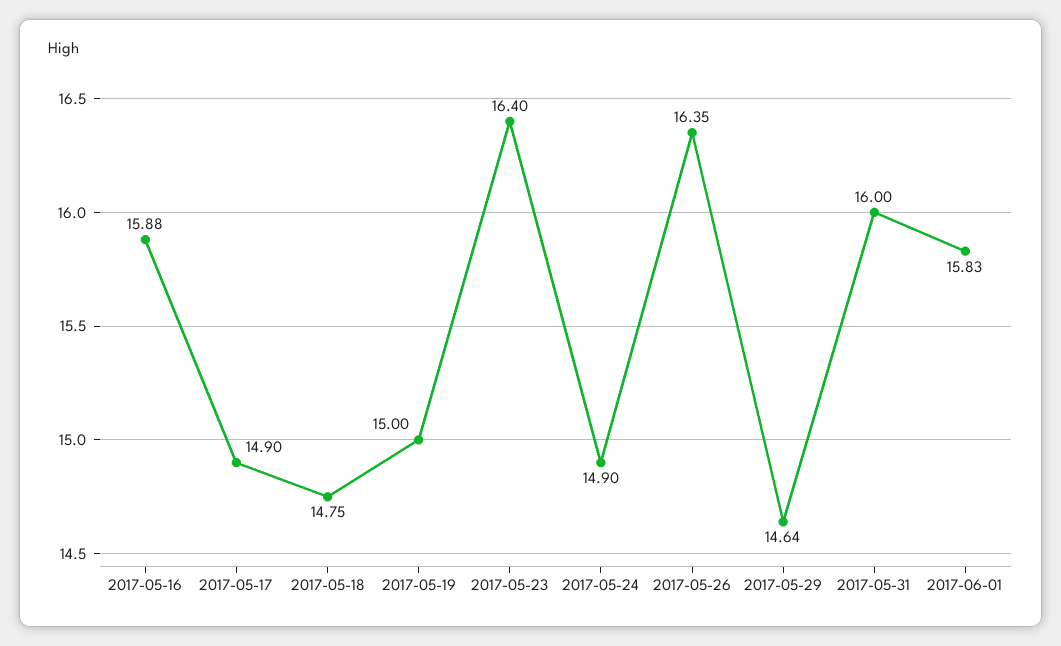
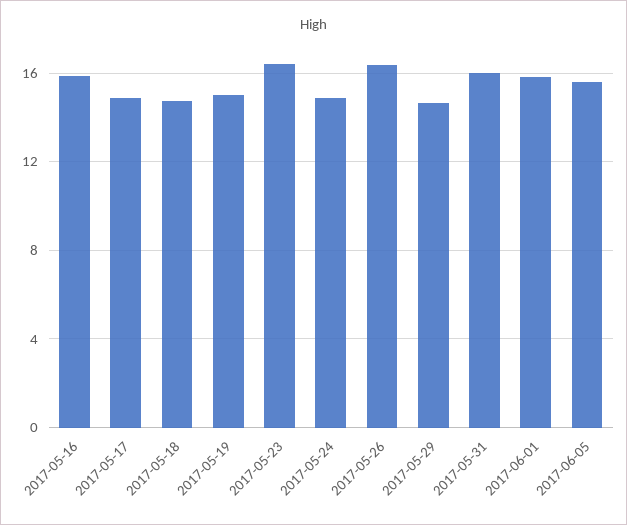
2017-06-05: none -> 15.5

